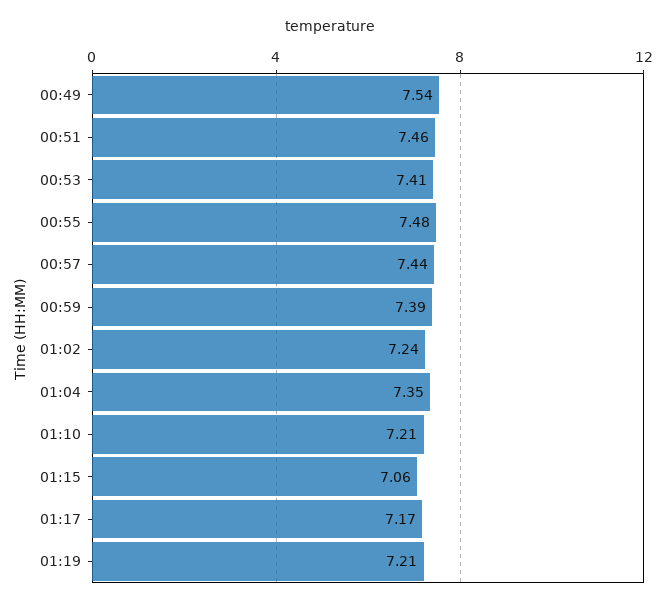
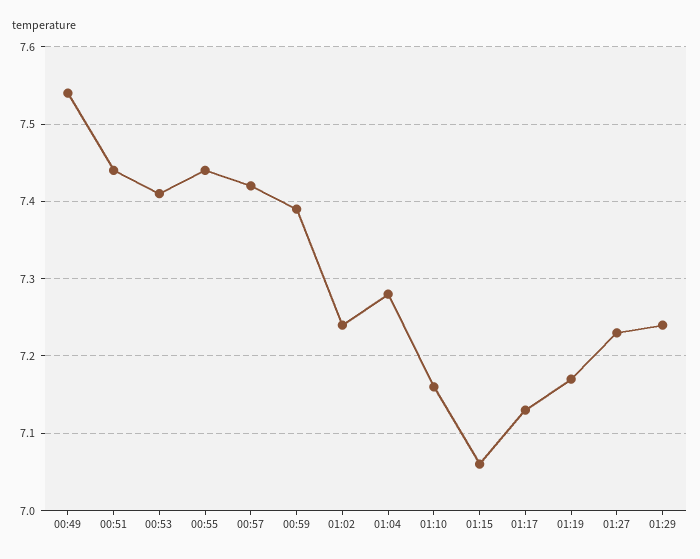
00:51: 7.46 -> 7.44
00:55: 7.48 -> 7.44
00:57: 7.44 -> 7.42
01:04: 7.35 -> 7.28
01:10: 7.21 -> 7.16
01:17: 7.17 -> 7.13
01:19: 7.21 -> 7.17
01:27: none -> 7.23
01:29: none -> 7.24

